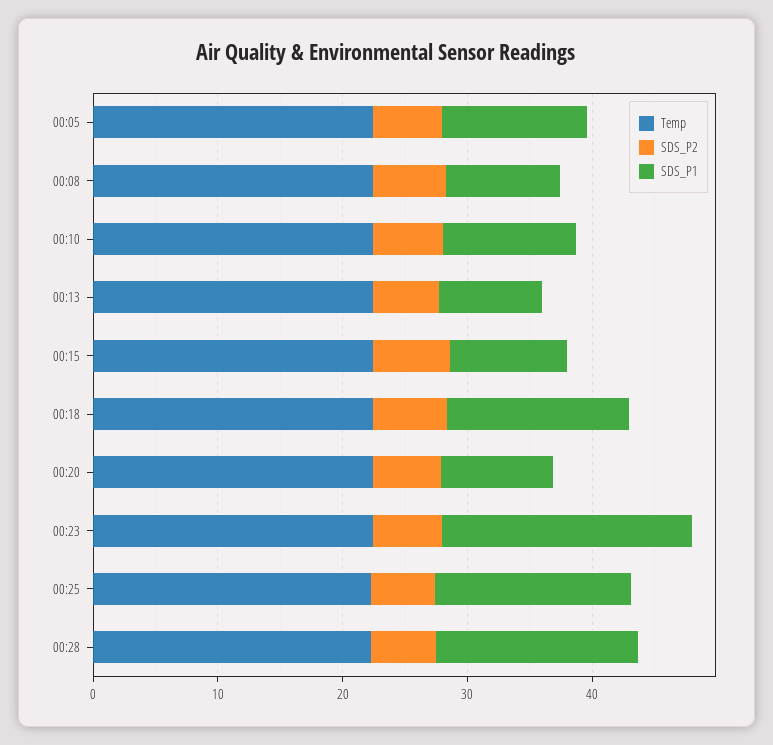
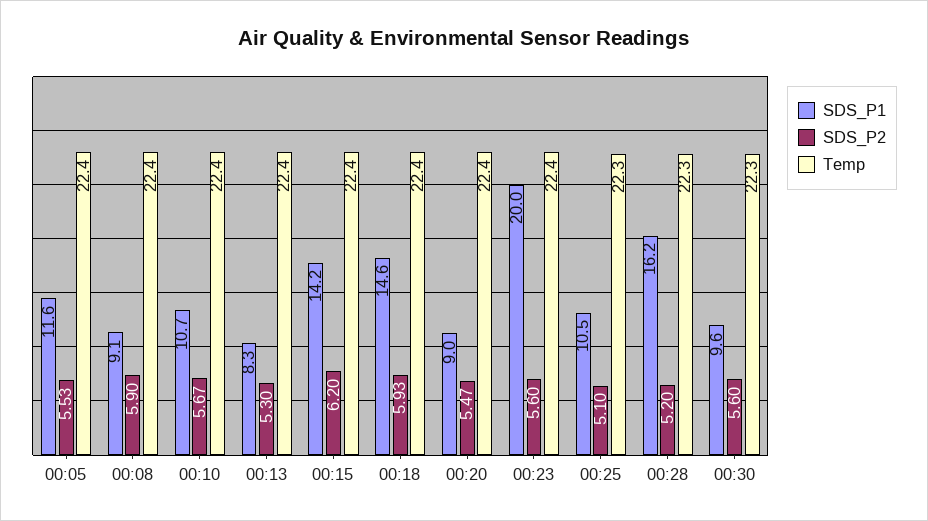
SDS_P1, 00:15: 10 -> 14.2
SDS_P1, 00:25: 16 -> 10.5
SDS_P1, 00:30: none -> 9.6
SDS_P2, 00:30: none -> 5.6
Temp, 00:30: none -> 22.3

